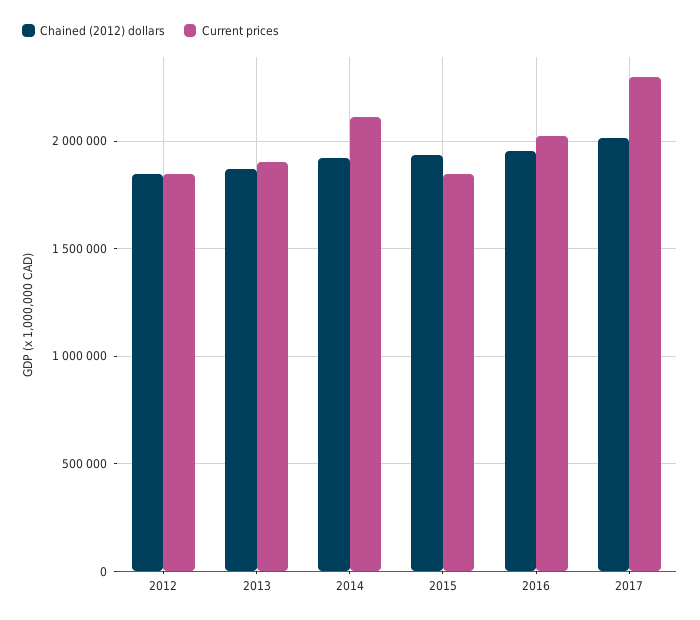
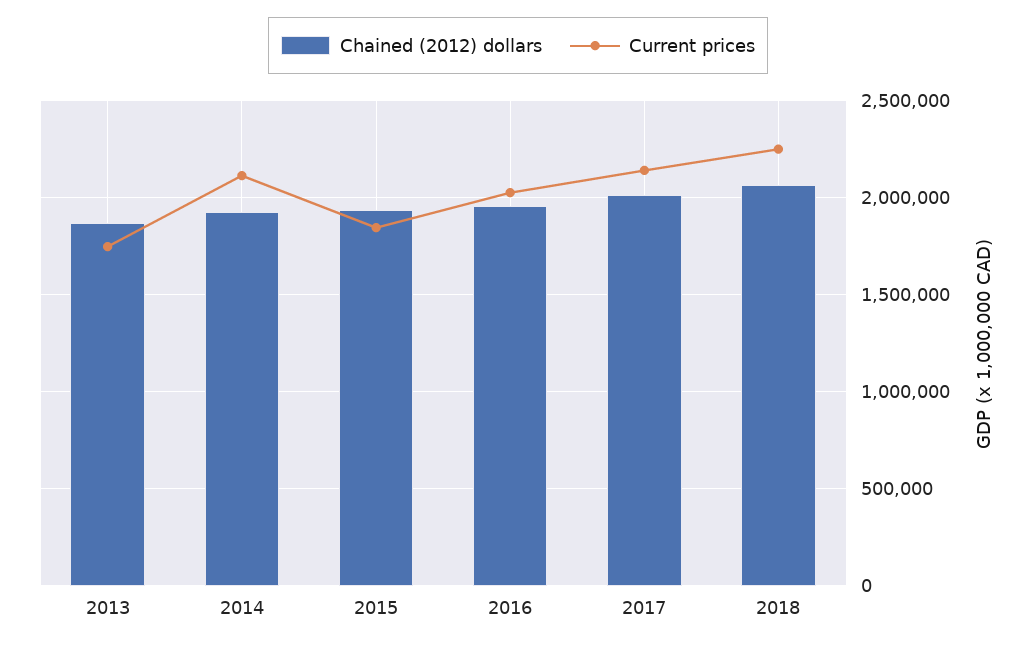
Chained (2012) dollars, 2012: 1850000 -> none
Current prices, 2012: 1850000 -> none
Current prices, 2013: 1900000 -> 1750000
Current prices, 2017: 2300000 -> 2150000
Chained (2012) dollars, 2018: none -> 2050000
Current prices, 2018: none -> 2250000

